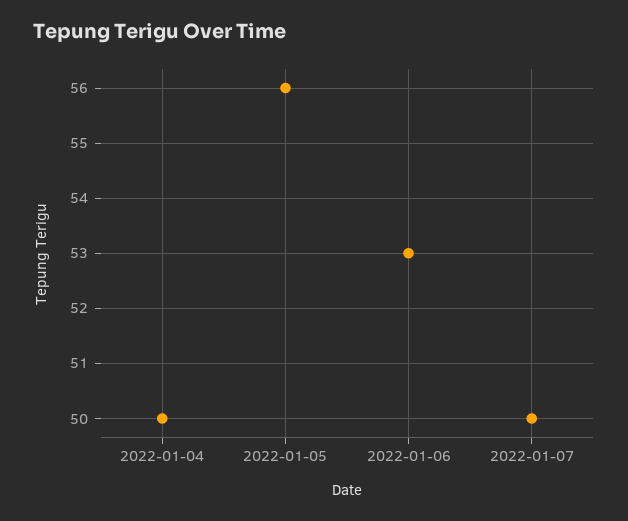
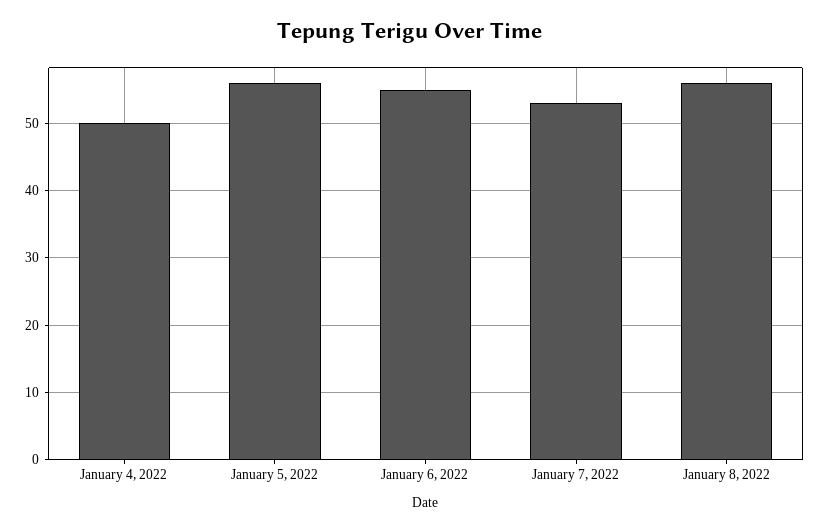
2022-01-06: 53 -> 55
2022-01-07: 50 -> 53
January 8, 2022: none -> 56

